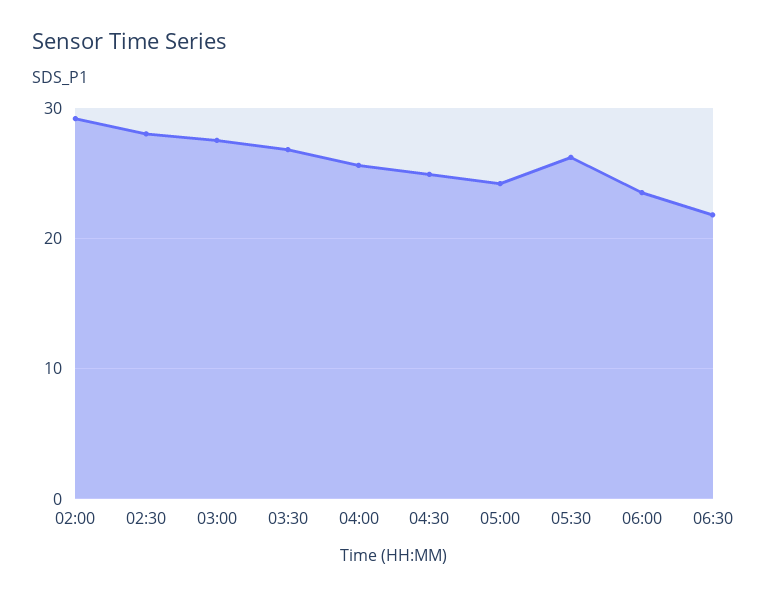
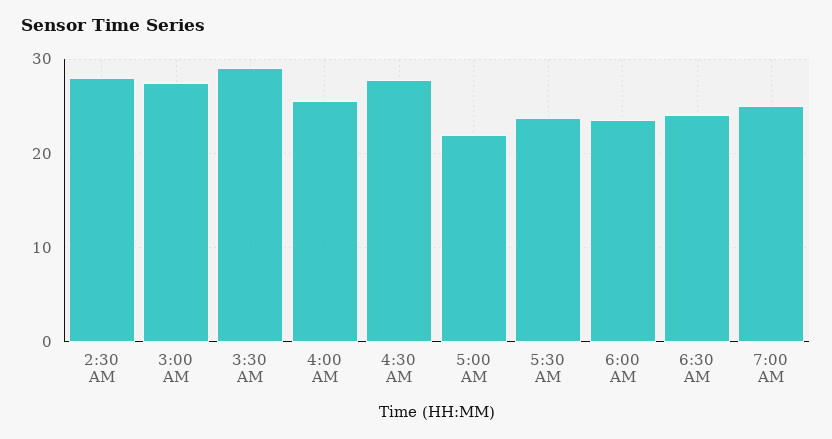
02:00: 29 -> none
03:30: 27 -> 29
04:30: 25 -> 28
05:00: 24 -> 22
05:30: 26 -> 24
06:30: 22 -> 24
7:00 AM: none -> 25

